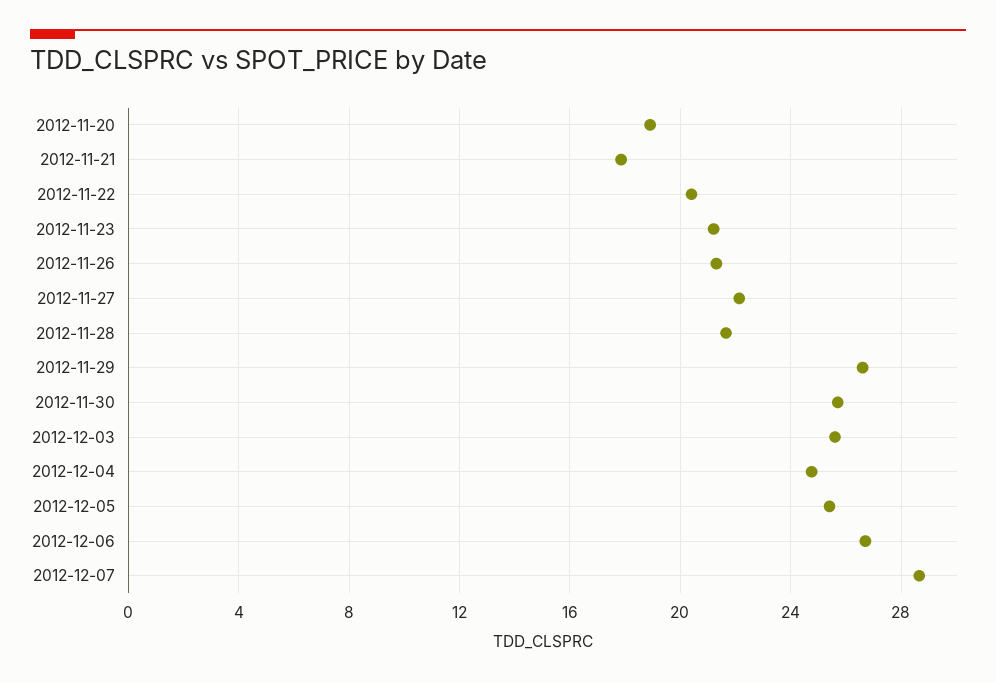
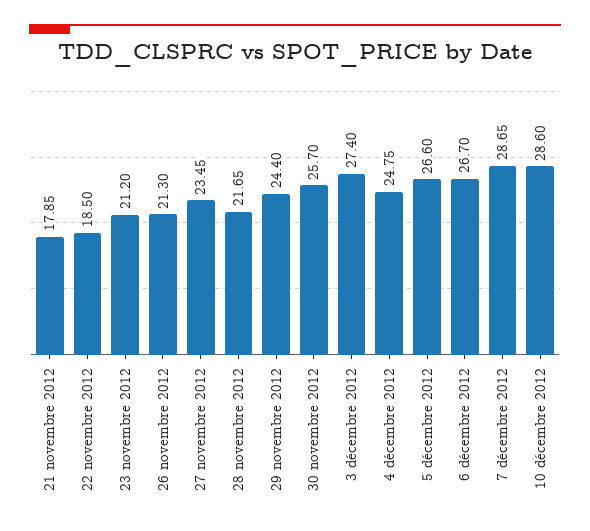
2012-11-20: 19 -> none
2012-11-22: 20.5 -> 18.5
2012-11-27: 22 -> 23.45
2012-11-29: 26.5 -> 24.4
2012-12-03: 25.5 -> 27.4
2012-12-05: 25.5 -> 26.6
10 décembre 2012: none -> 28.6

